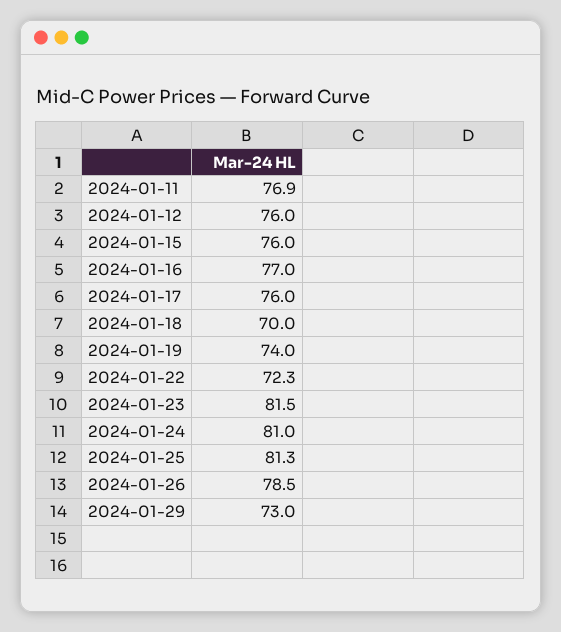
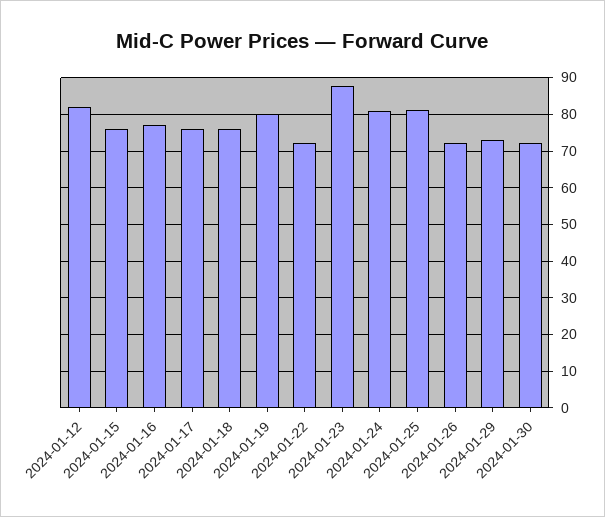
2024-01-11: 76.9 -> none
2024-01-12: 76 -> 82
2024-01-18: 70 -> 76
2024-01-19: 74 -> 80
2024-01-23: 81.5 -> 88
2024-01-26: 78.5 -> 72
2024-01-30: none -> 72

